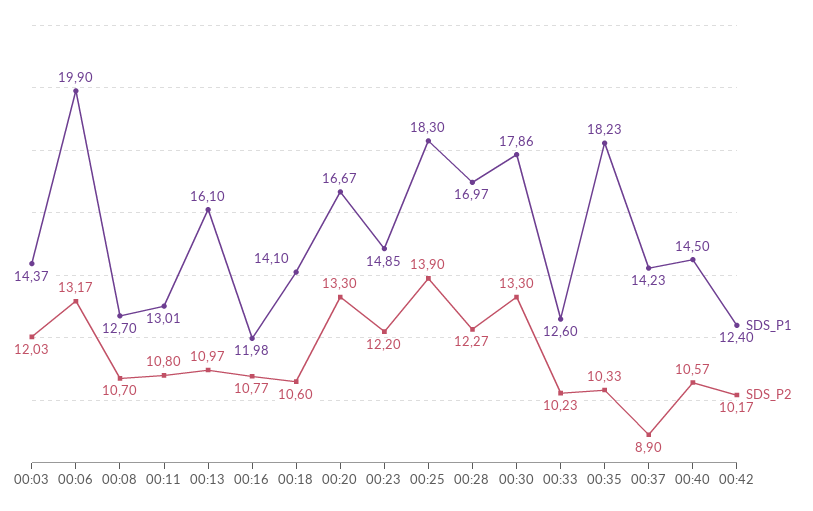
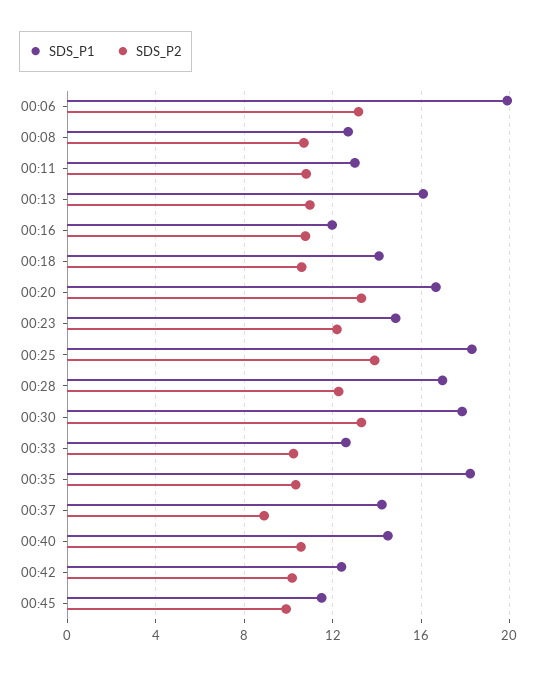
SDS_P1, 00:03: 14.37 -> none
SDS_P2, 00:03: 12.03 -> none
SDS_P1, 00:45: none -> 11.5
SDS_P2, 00:45: none -> 10

